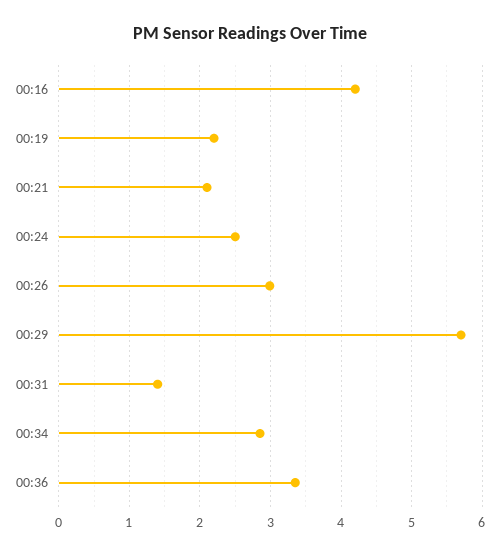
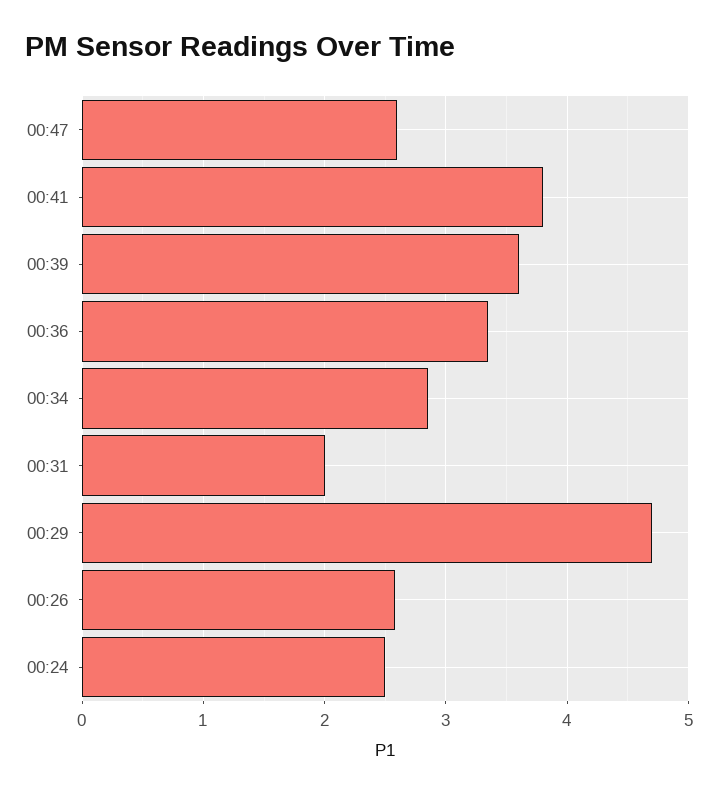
00:16: 4.2 -> none
00:19: 2.2 -> none
00:21: 2.1 -> none
00:26: 3 -> 2.6
00:29: 5.7 -> 4.7
00:31: 1.4 -> 2
00:47: none -> 2.6
00:41: none -> 3.8
00:39: none -> 3.6

